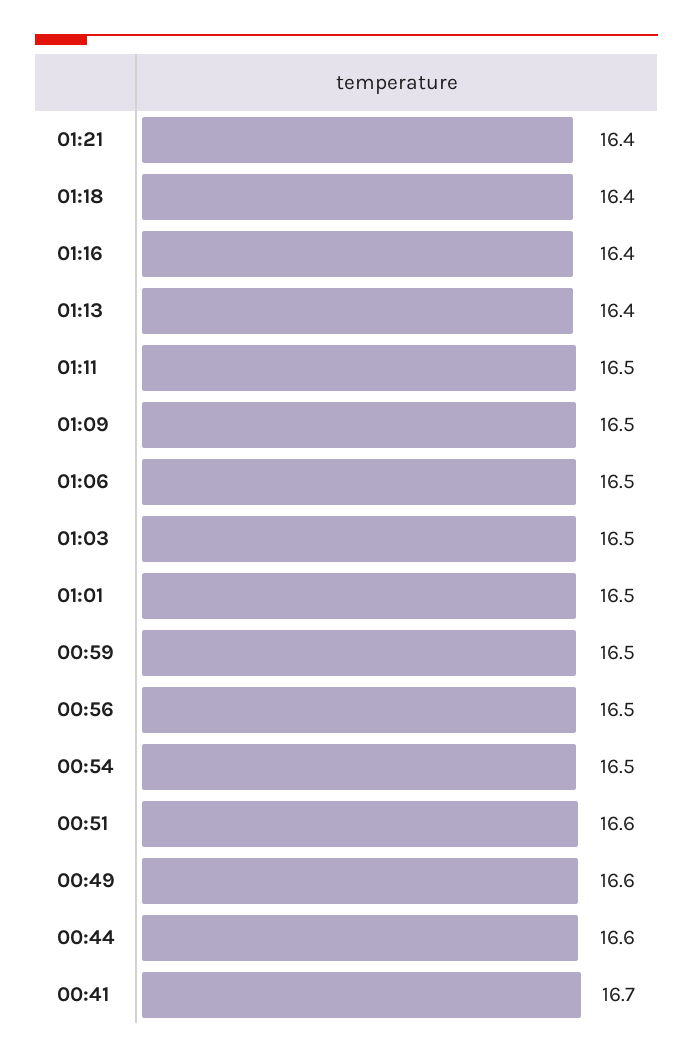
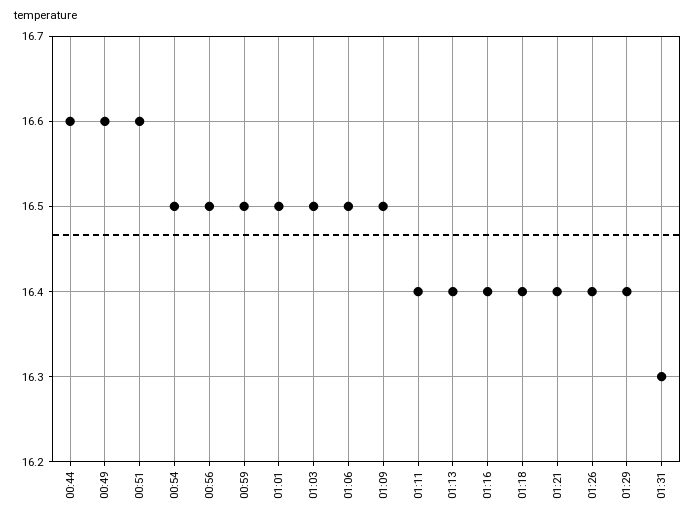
01:11: 16.5 -> 16.4
00:41: 16.7 -> none
01:26: none -> 16.4
01:29: none -> 16.4
01:31: none -> 16.3

